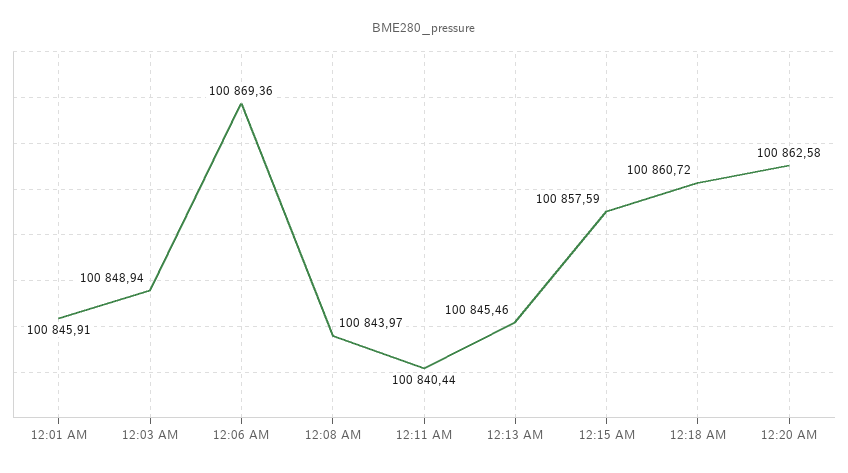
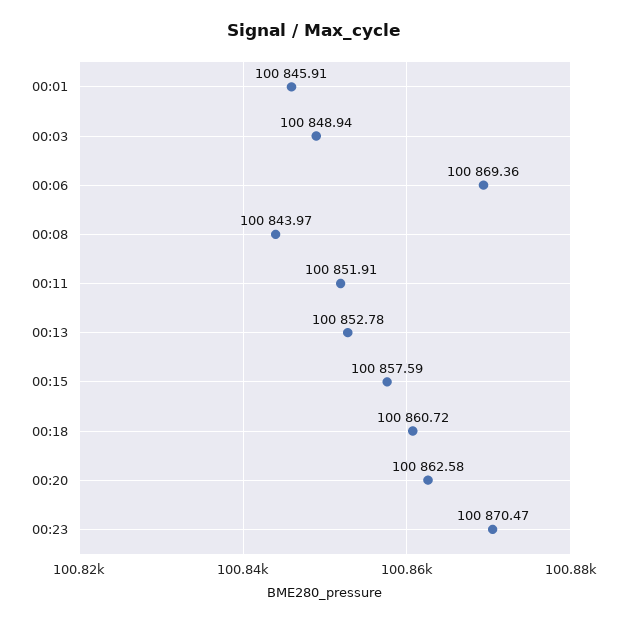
12:11 AM: 100840.44 -> 100851.91
12:13 AM: 100845.46 -> 100852.78
00:23: none -> 100870.47

